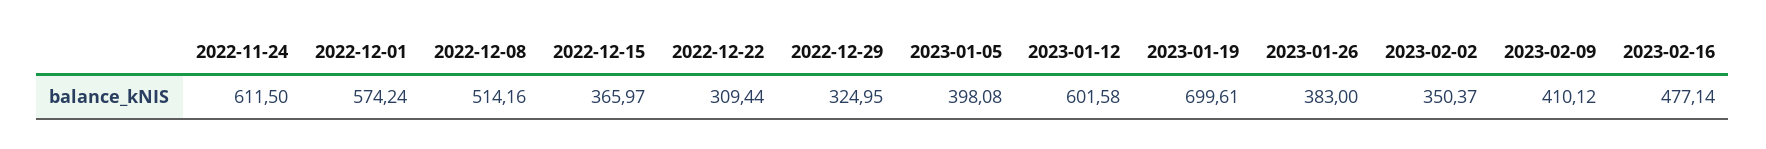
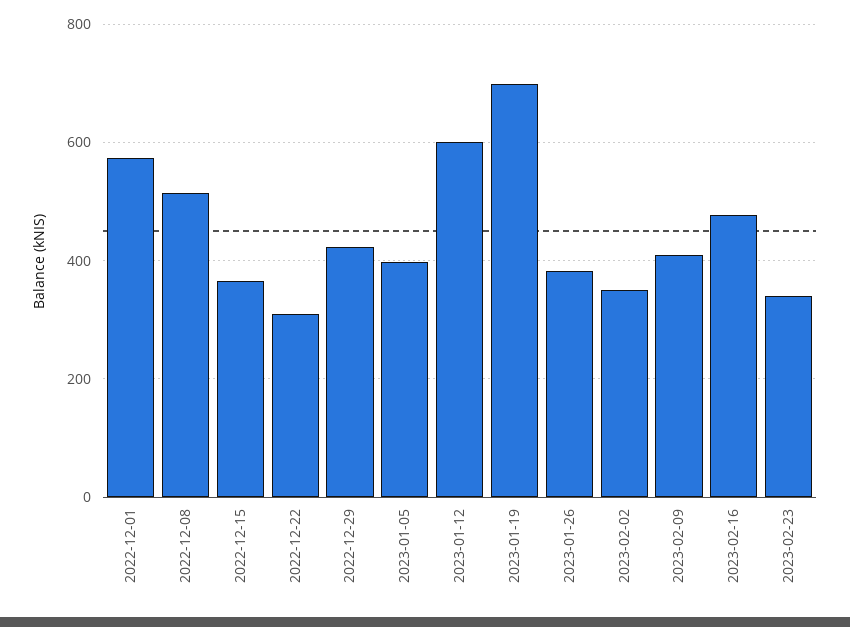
2022-11-24: 611.5 -> none
2022-12-29: 324.95 -> 420
2023-02-23: none -> 340

